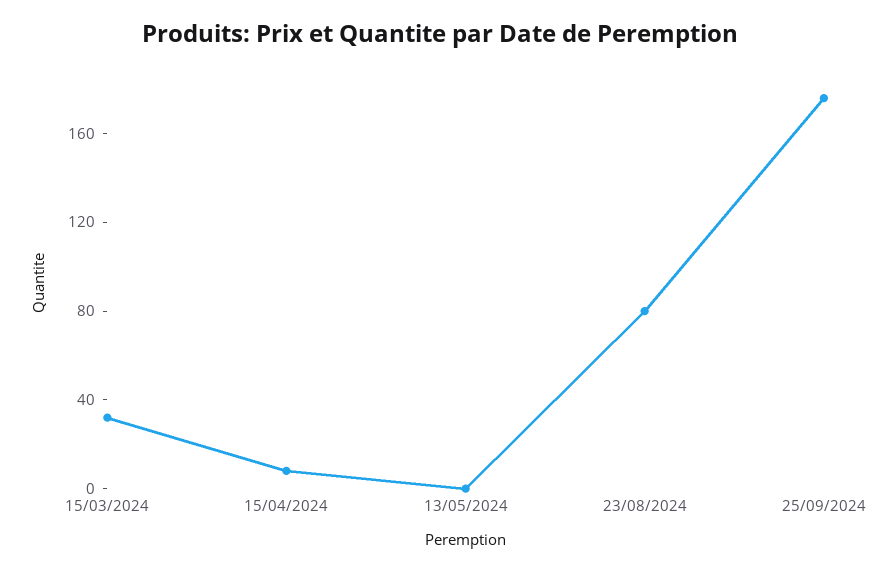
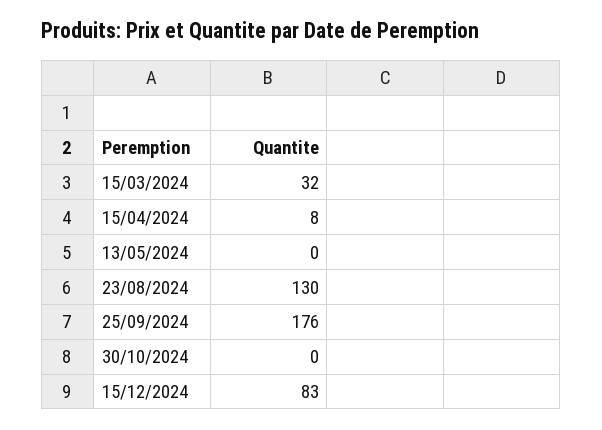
23/08/2024: 80 -> 130
30/10/2024: none -> 0
15/12/2024: none -> 83

